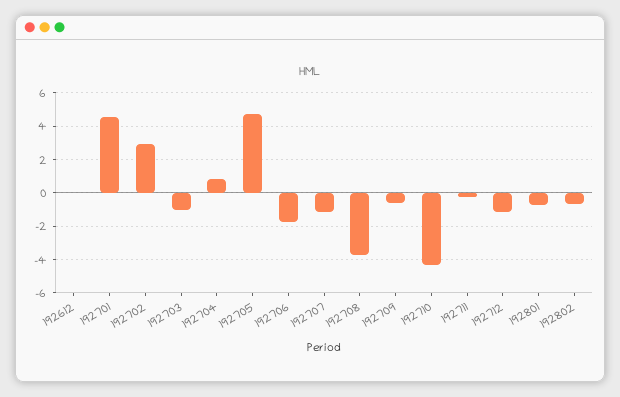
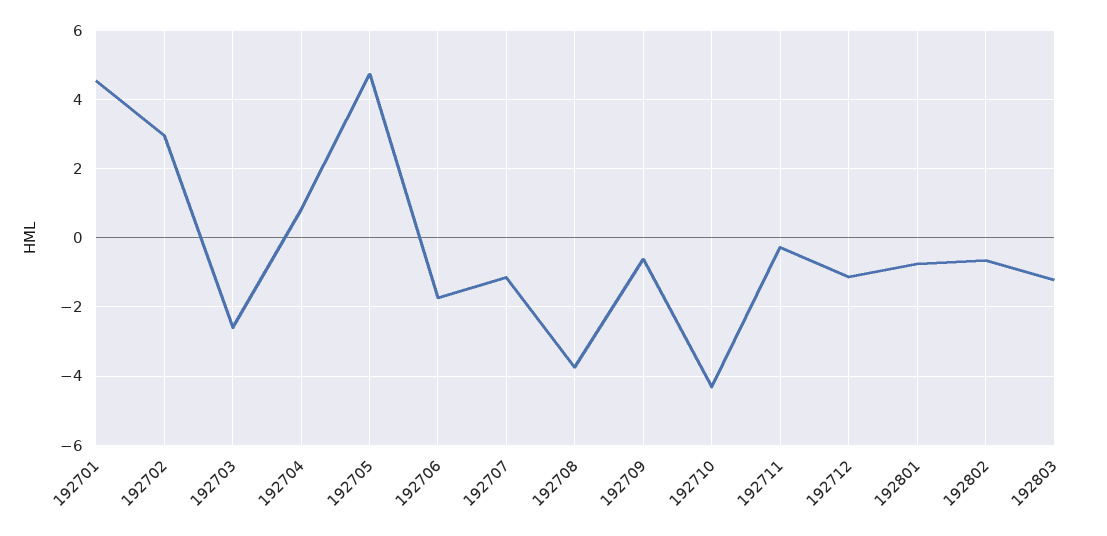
192612: 0 -> none
192703: -1 -> -2.6
192803: none -> -1.2

